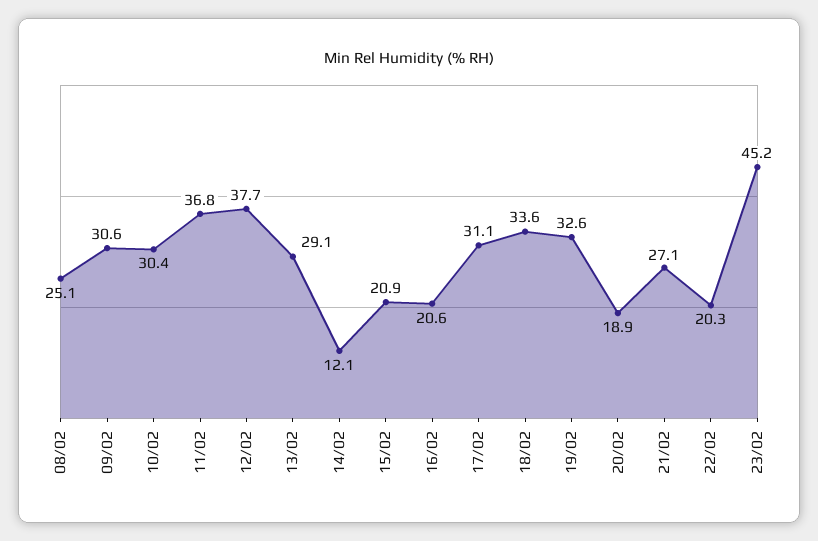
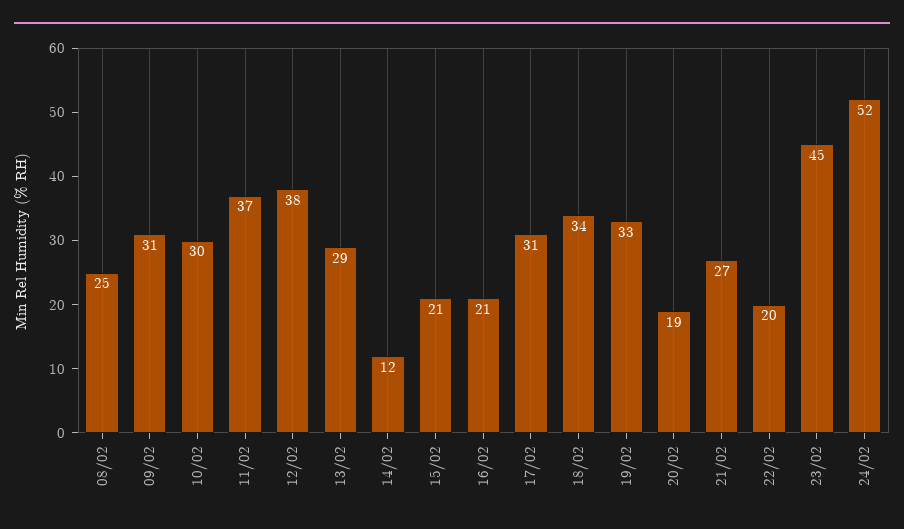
24/02: none -> 52

